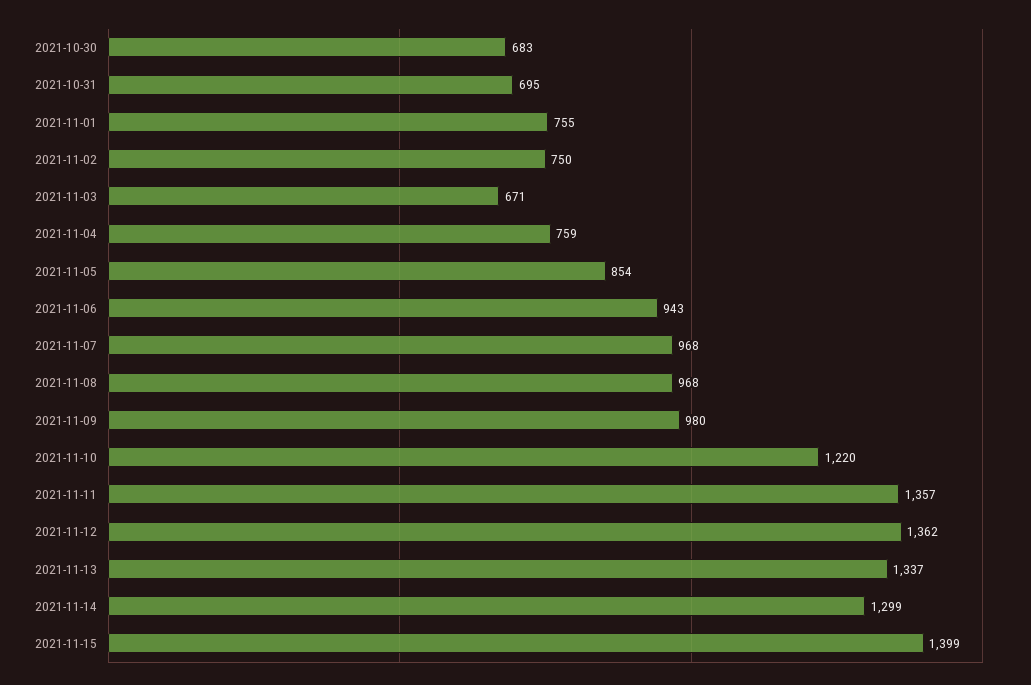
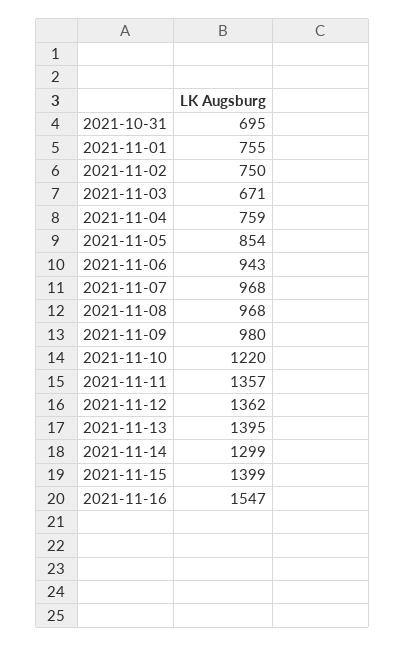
2021-10-30: 683 -> none
2021-11-13: 1337 -> 1395
2021-11-16: none -> 1547

